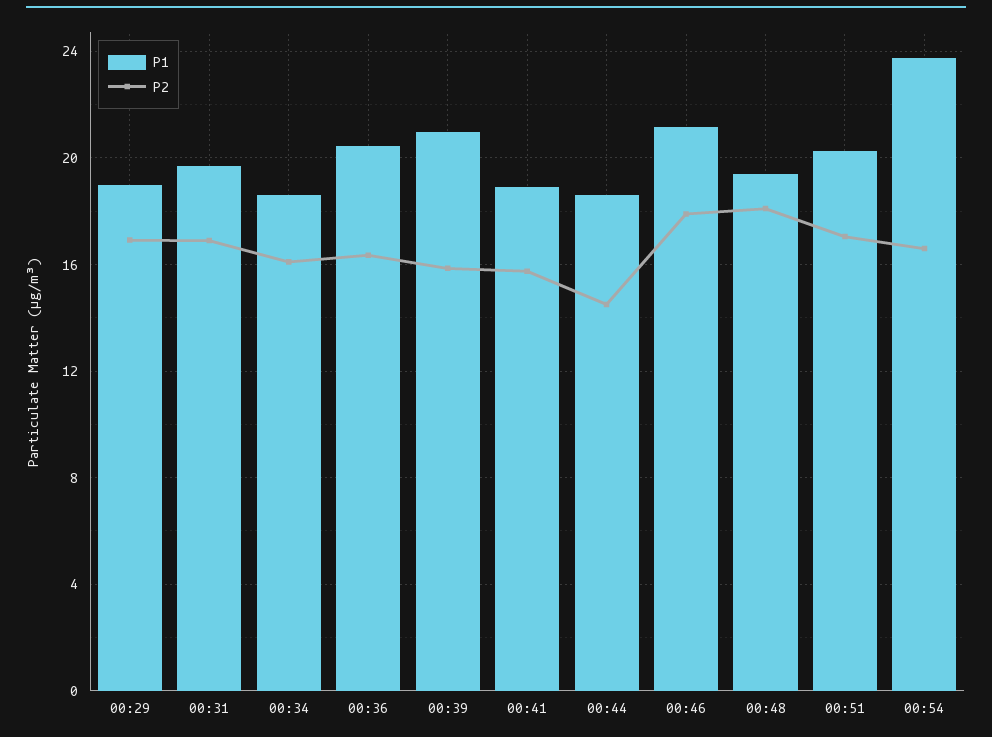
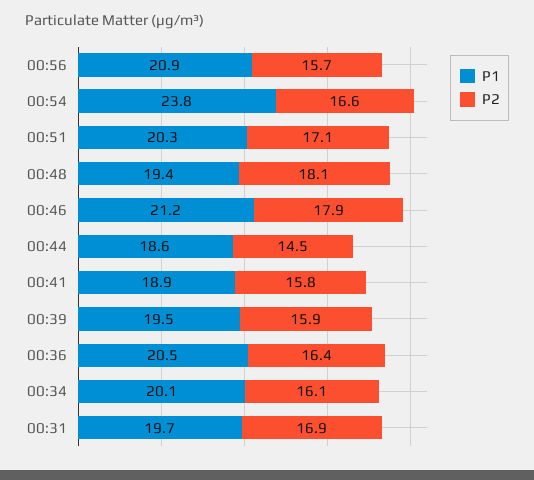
P1, 00:29: 19 -> none
P2, 00:29: 17 -> none
P1, 00:34: 18.5 -> 20.1
P1, 00:39: 21 -> 19.5
P1, 00:56: none -> 20.9
P2, 00:56: none -> 15.7

